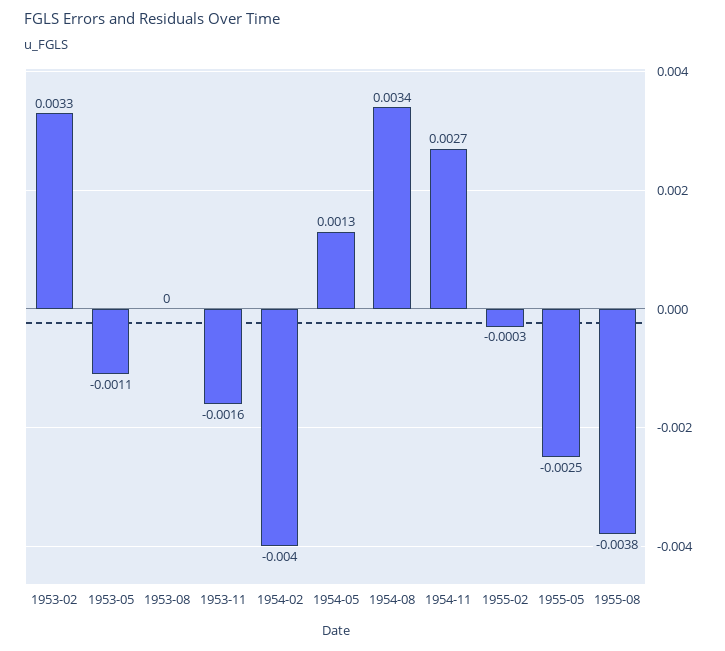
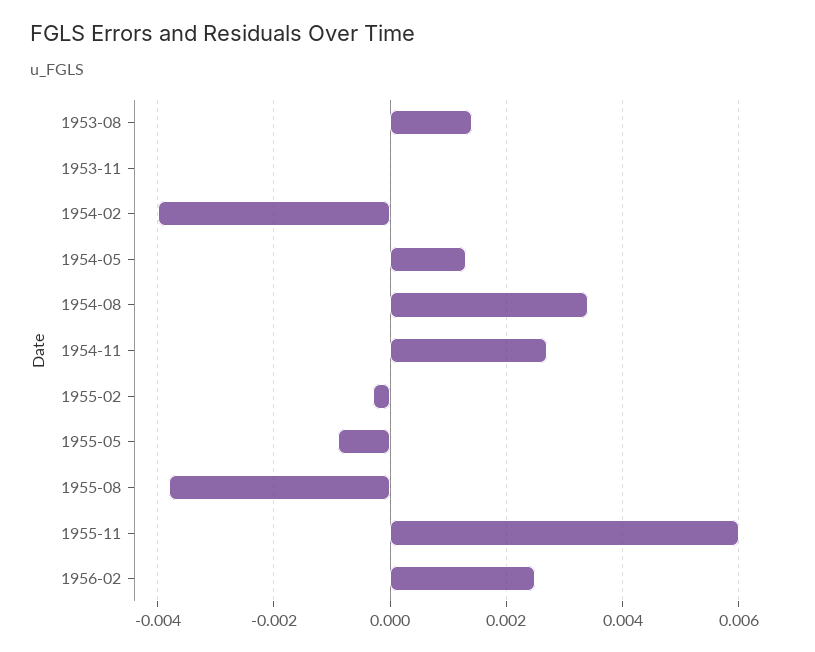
1953-02: 0.0033 -> none
1953-05: -0.0011 -> none
1953-08: 0 -> 0.0015
1953-11: -0.0016 -> 0
1955-05: -0.0025 -> -0.001
1955-11: none -> 0.006
1956-02: none -> 0.0025

